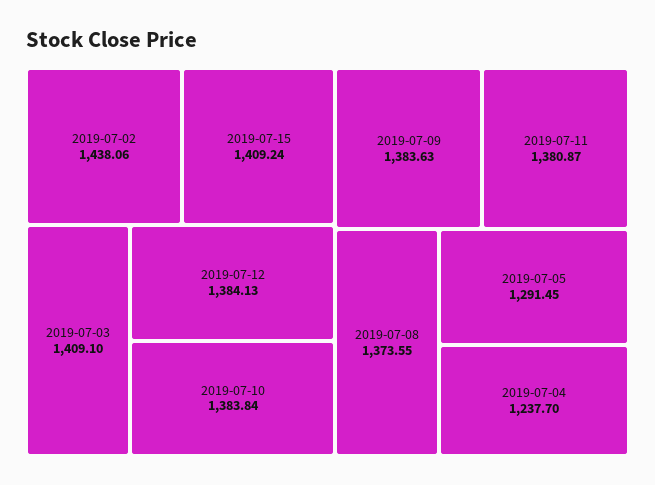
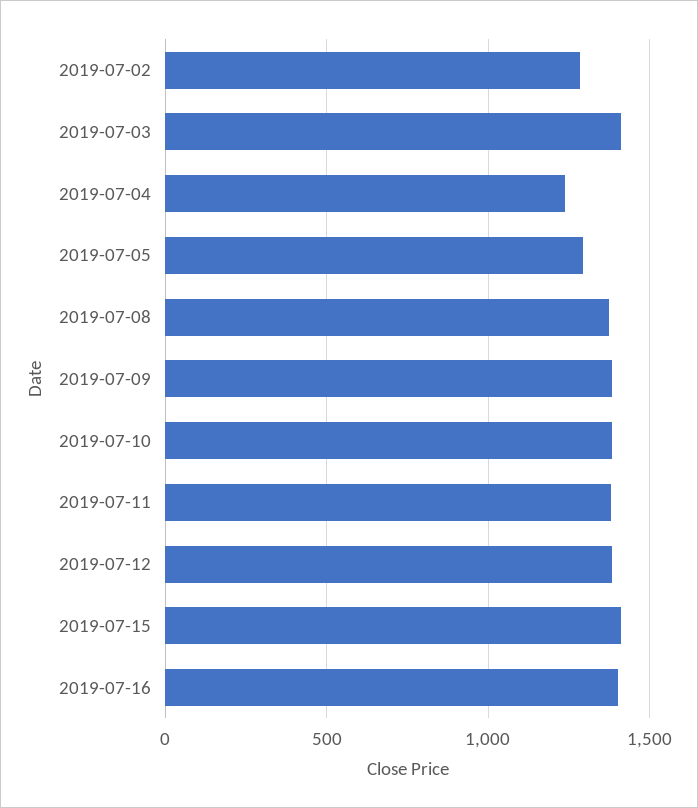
2019-07-02: 1438.06 -> 1300
2019-07-16: none -> 1400

